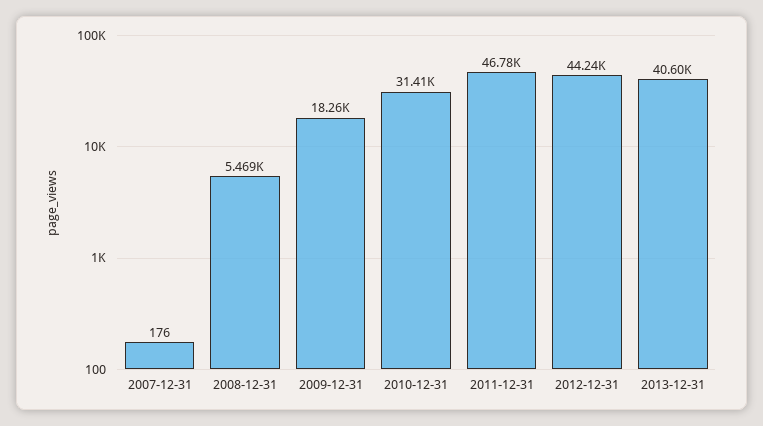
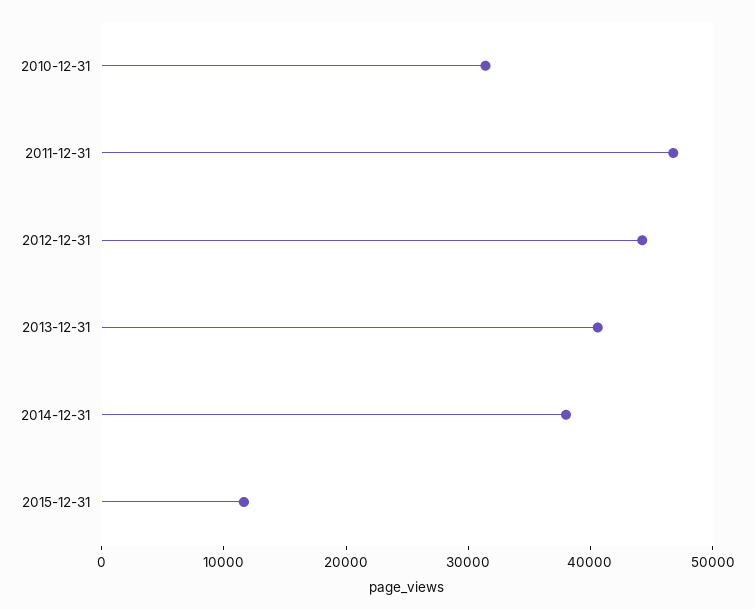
2007-12-31: 176 -> none
2008-12-31: 5469 -> none
2009-12-31: 18260 -> none
2014-12-31: none -> 38000
2015-12-31: none -> 12000

